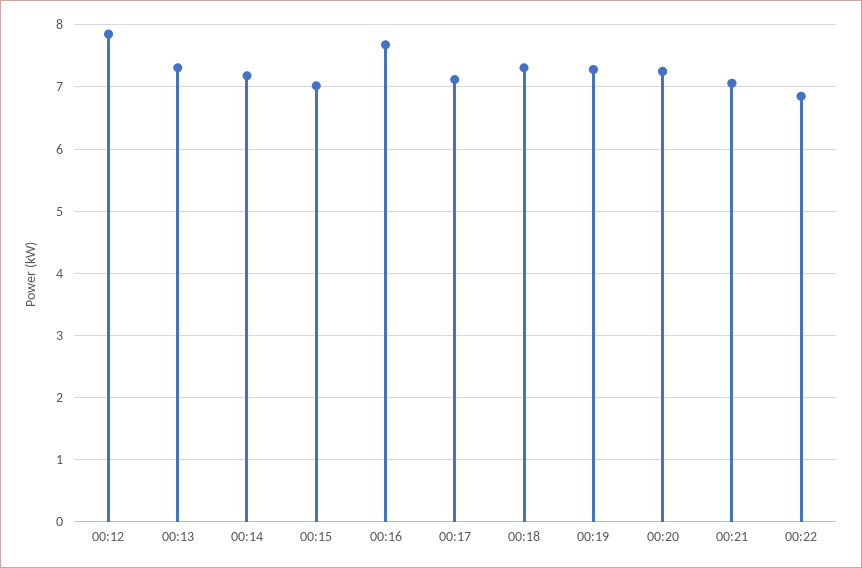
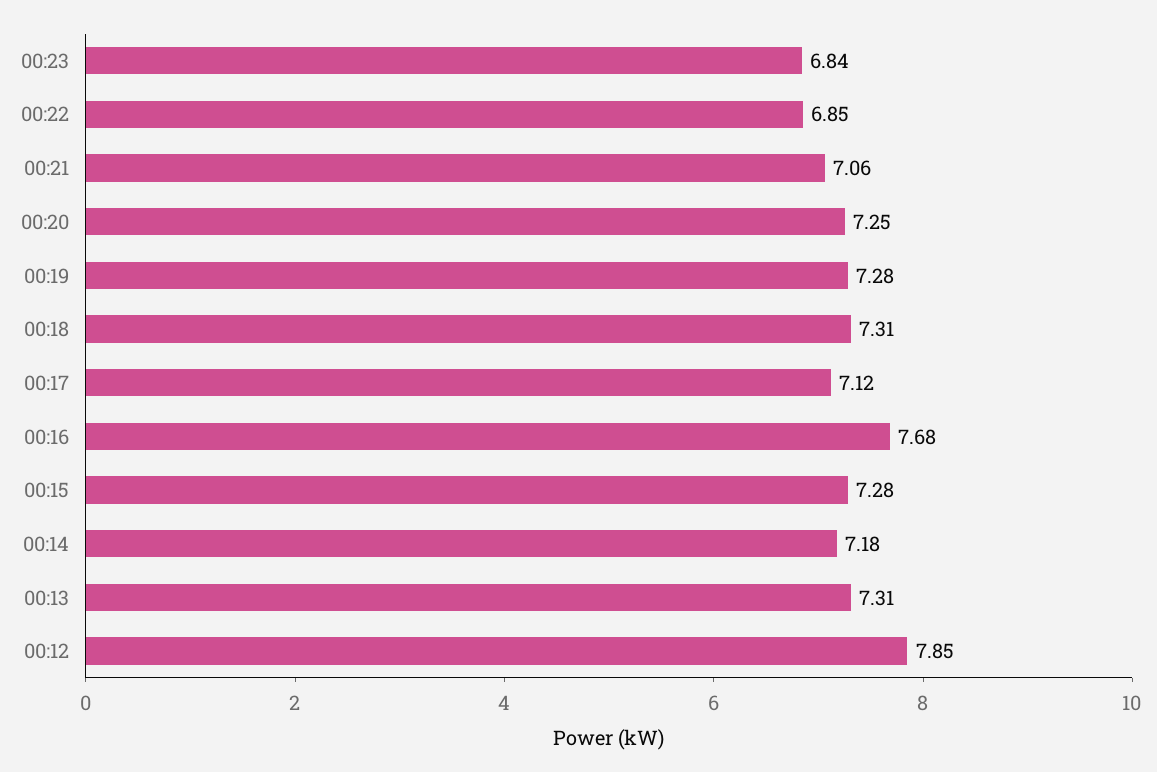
00:15: 7 -> 7.28
00:23: none -> 6.84

